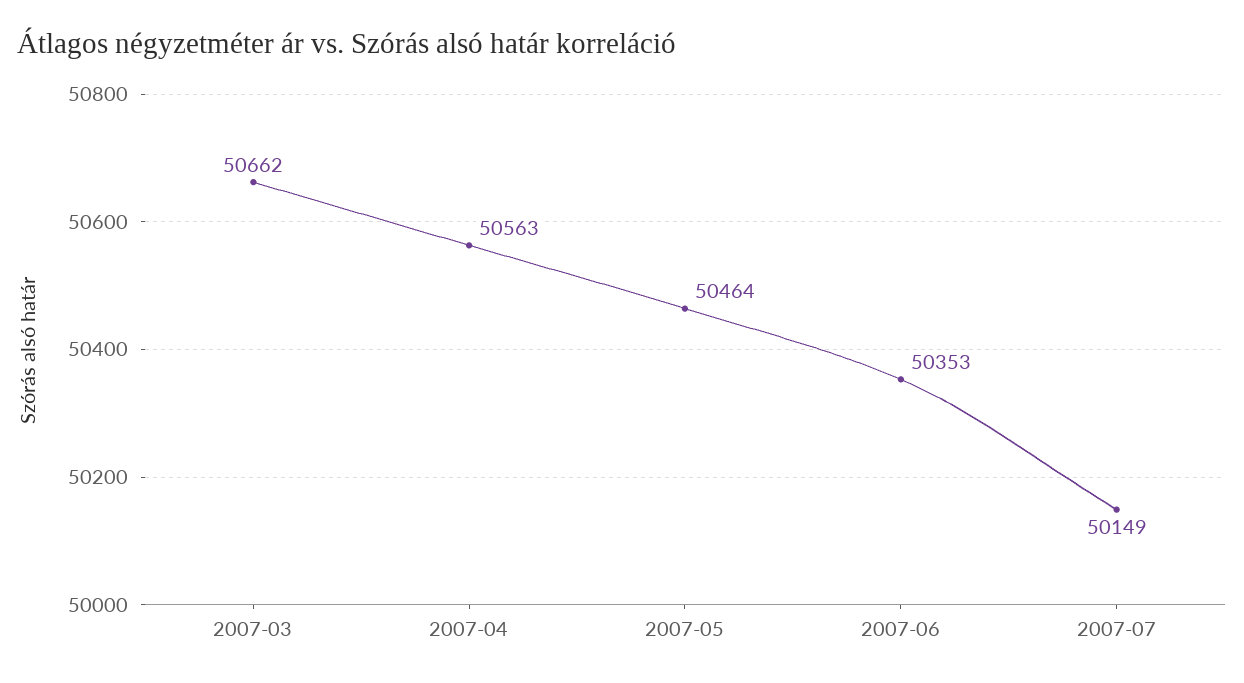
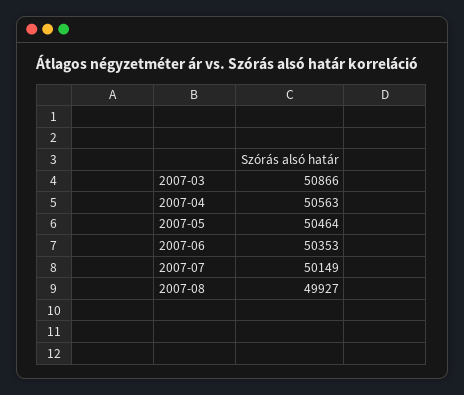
2007-03: 50662 -> 50866
2007-08: none -> 49927

